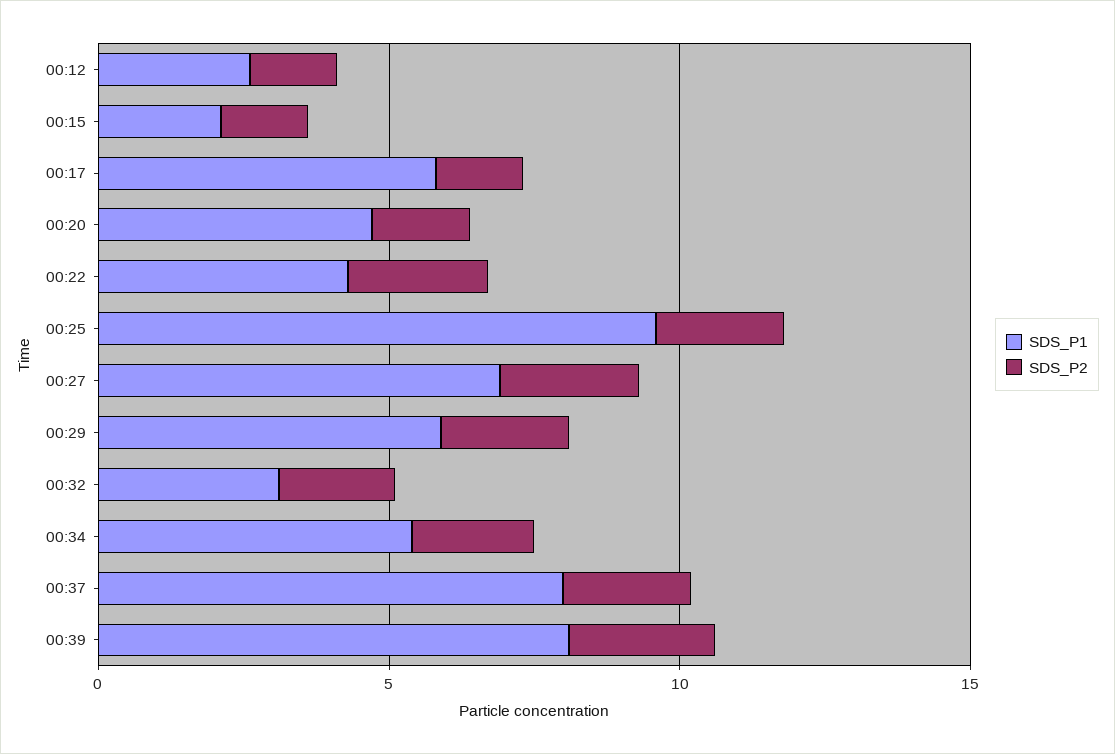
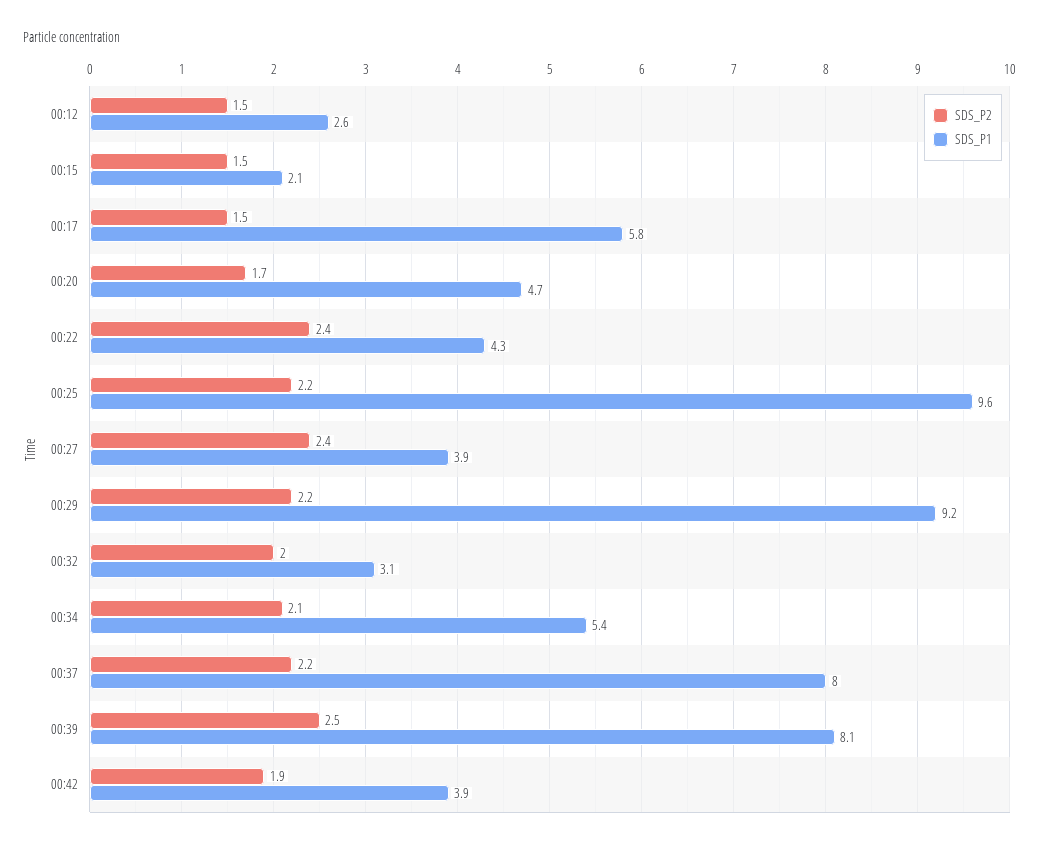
SDS_P1, 00:27: 7 -> 3.9
SDS_P1, 00:29: 6 -> 9.2
SDS_P2, 00:42: none -> 1.9
SDS_P1, 00:42: none -> 3.9

